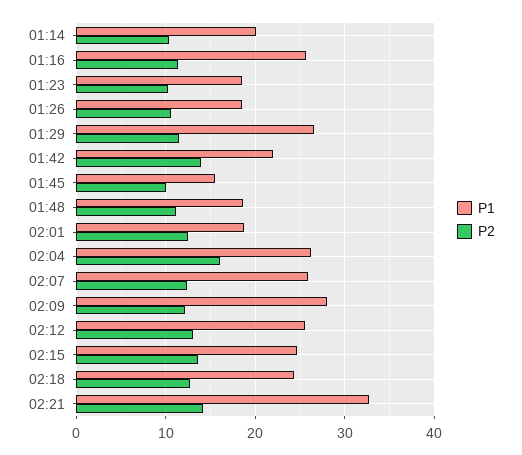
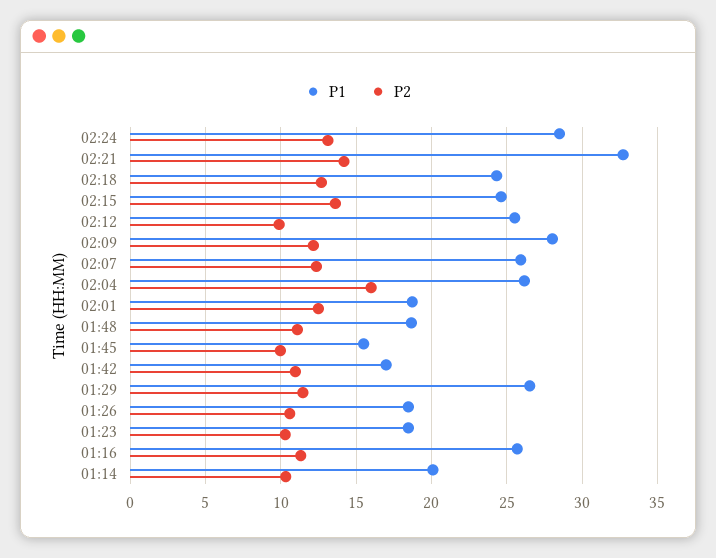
P1, 01:42: 22 -> 17
P2, 01:42: 14 -> 11
P2, 02:12: 13 -> 10
P1, 02:24: none -> 28.5
P2, 02:24: none -> 13

